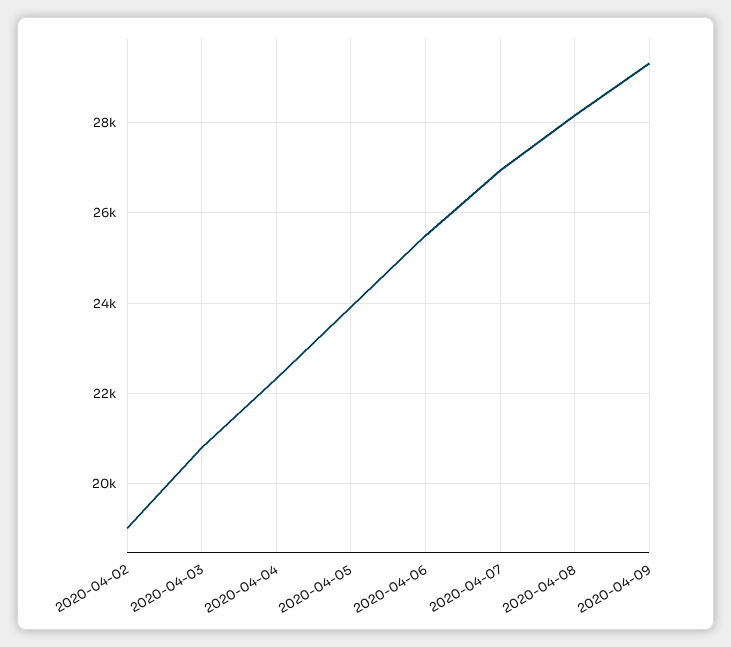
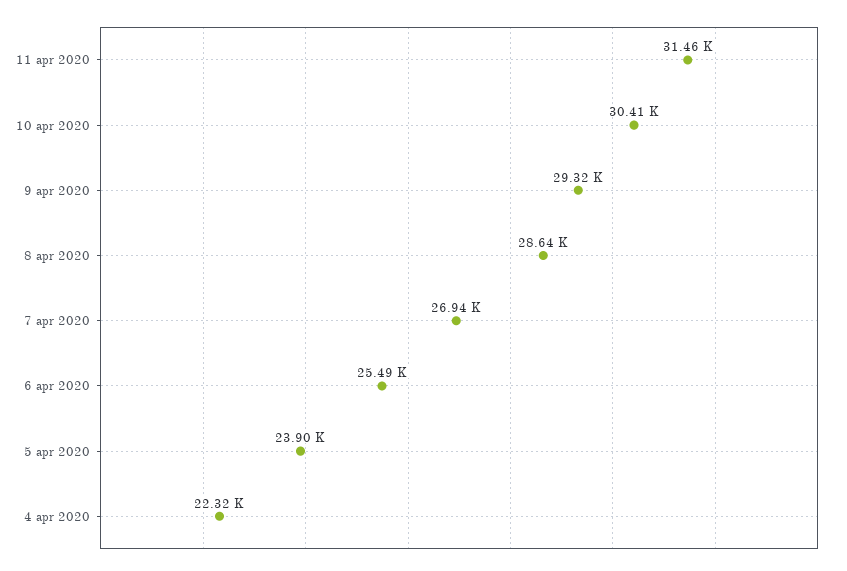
2020-04-02: 19000 -> none
2020-04-03: 20800 -> none
2020-04-08: 28200 -> 28640
11 apr 2020: none -> 31460
10 apr 2020: none -> 30410

